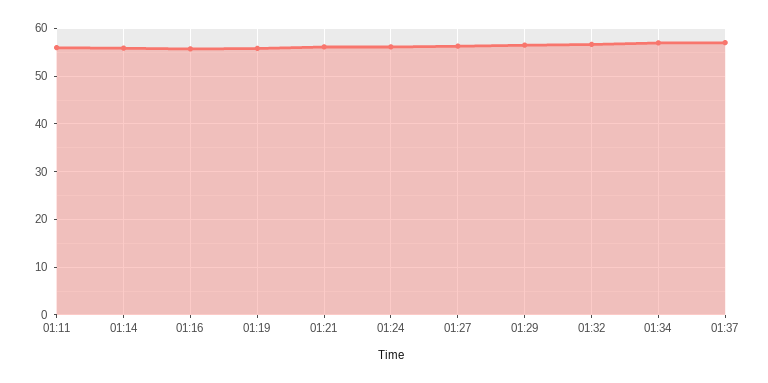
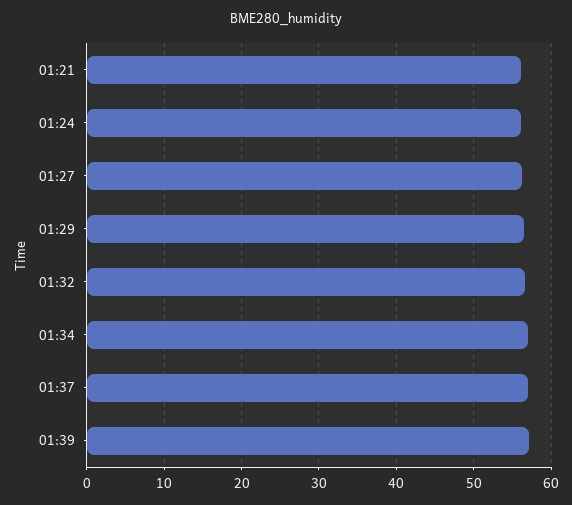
01:11: 56 -> none
01:14: 56 -> none
01:16: 56 -> none
01:19: 56 -> none
01:39: none -> 57

